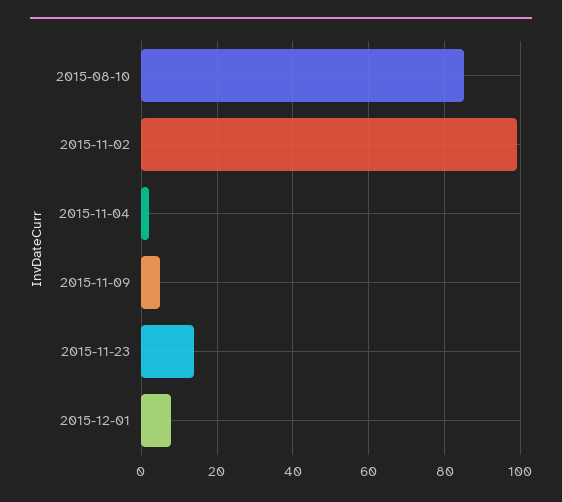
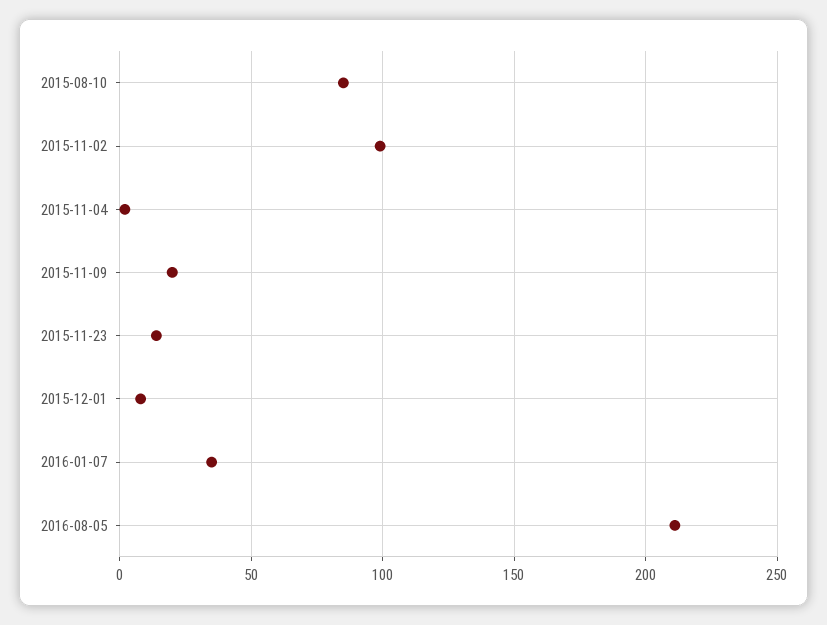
2015-11-09: 5 -> 20
2016-01-07: none -> 35
2016-08-05: none -> 210

